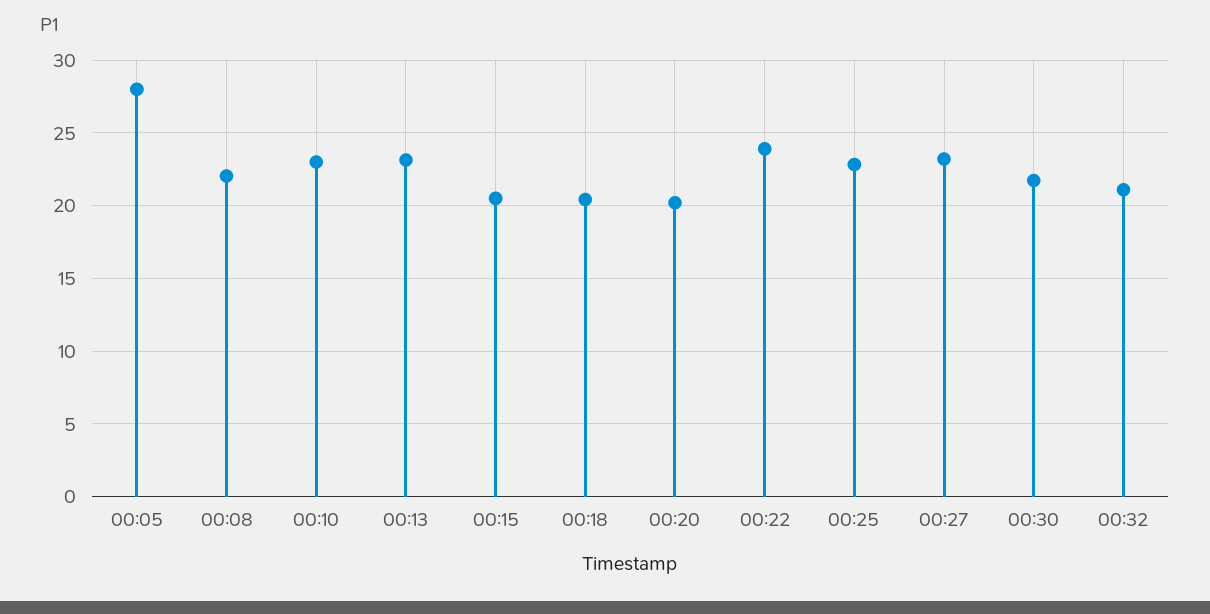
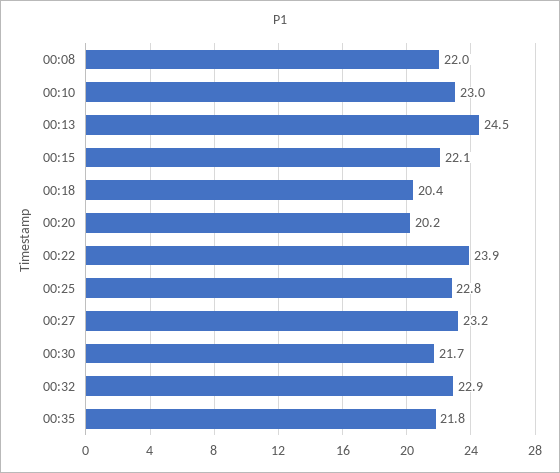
00:05: 28 -> none
00:13: 23 -> 24.5
00:15: 20.5 -> 22.1
00:32: 21 -> 22.9
00:35: none -> 21.8

